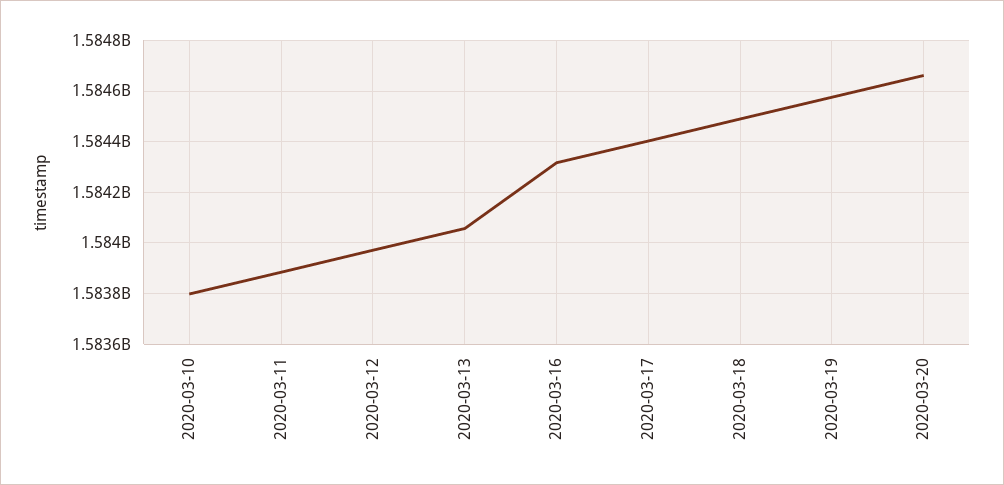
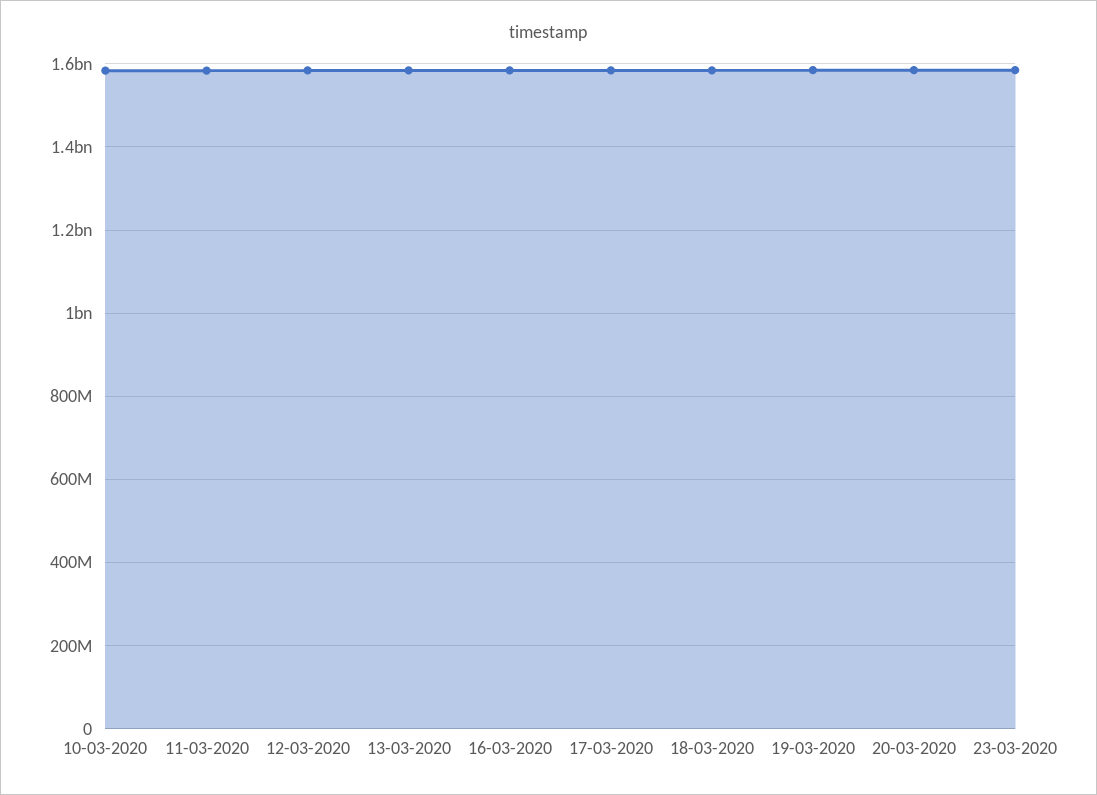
23-03-2020: none -> 1580000000

